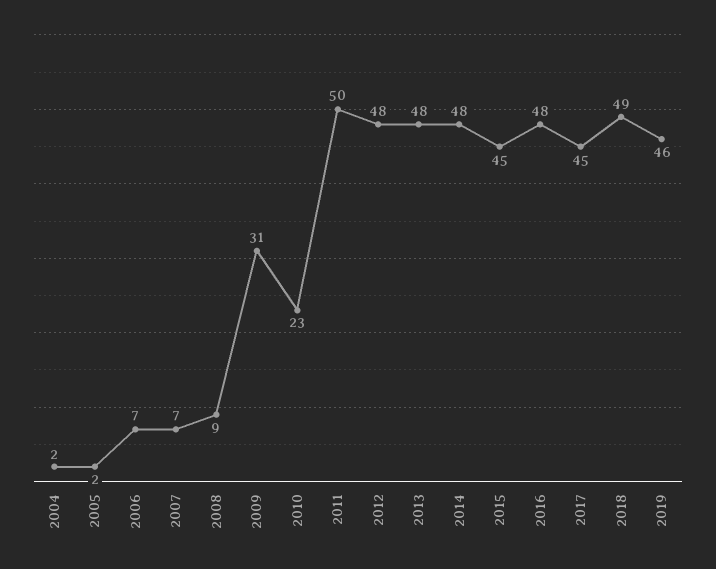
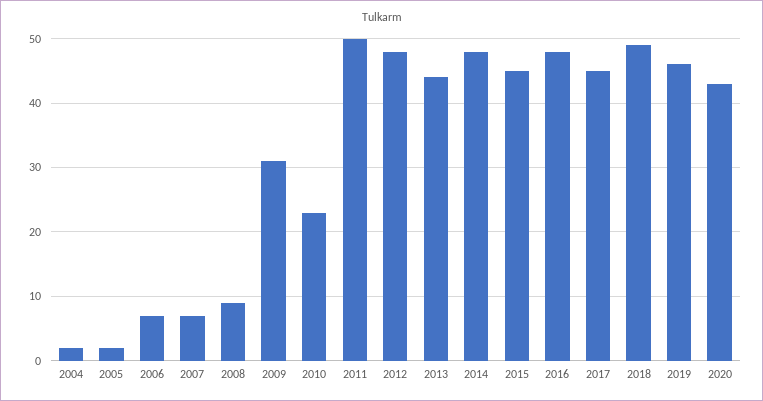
2013: 48 -> 44
2020: none -> 43

